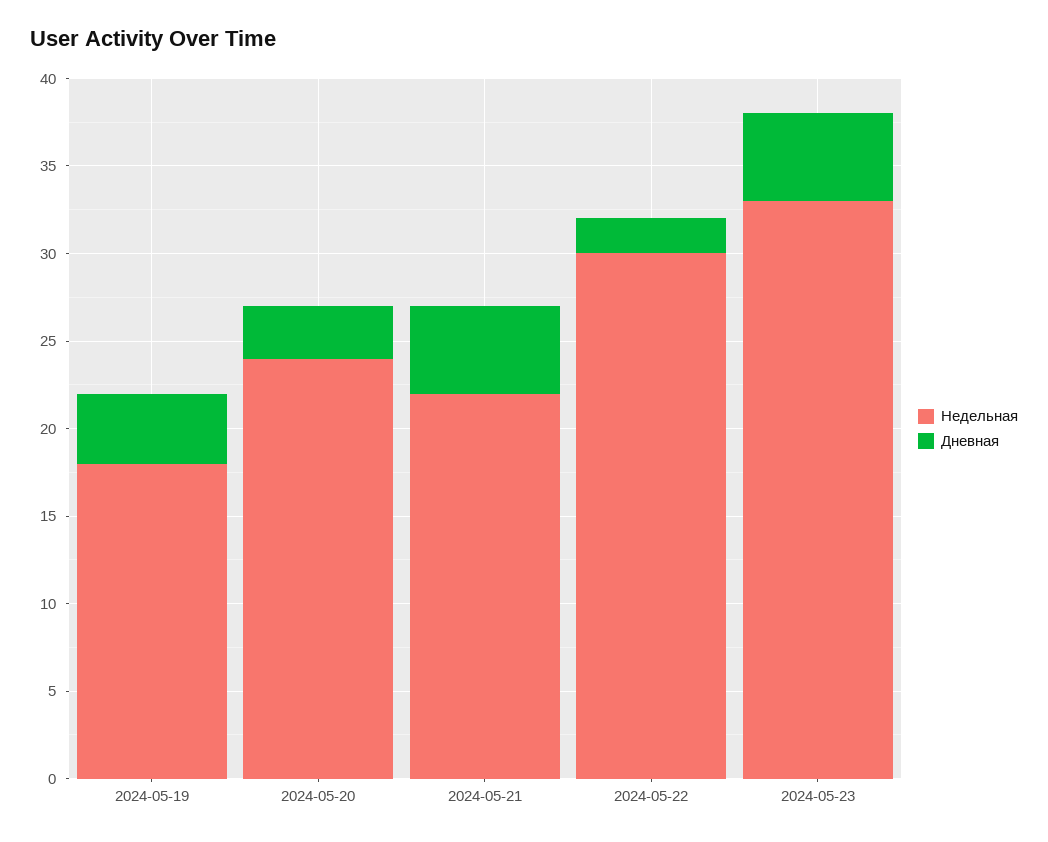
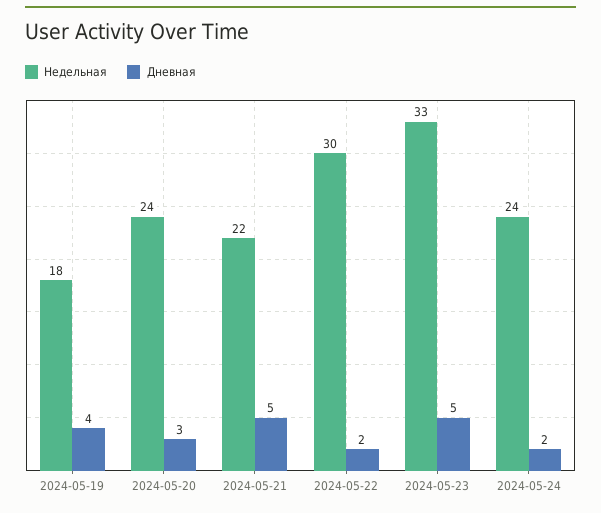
Недельная, 2024-05-24: none -> 24
Дневная, 2024-05-24: none -> 2

